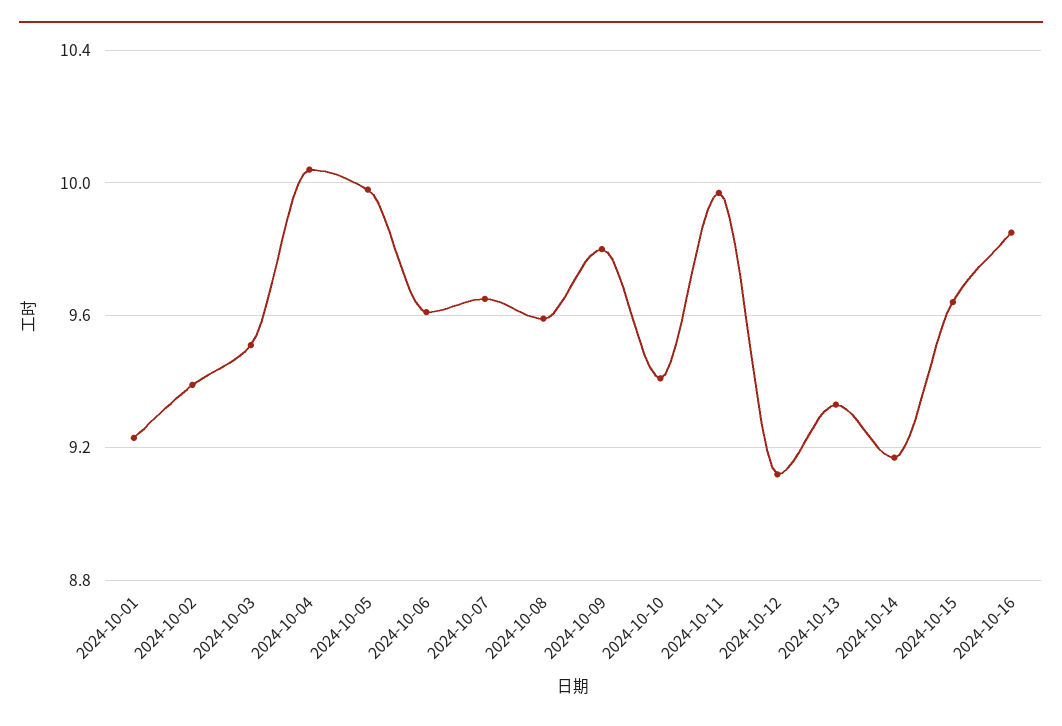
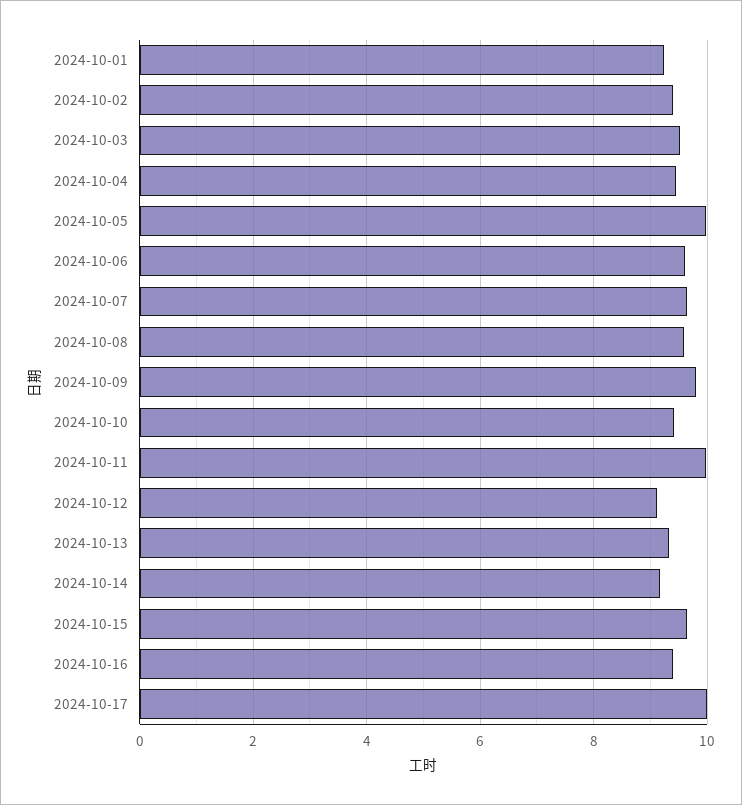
2024-10-04: 10.05 -> 9.4
2024-10-16: 9.85 -> 9.4
2024-10-17: none -> 10

